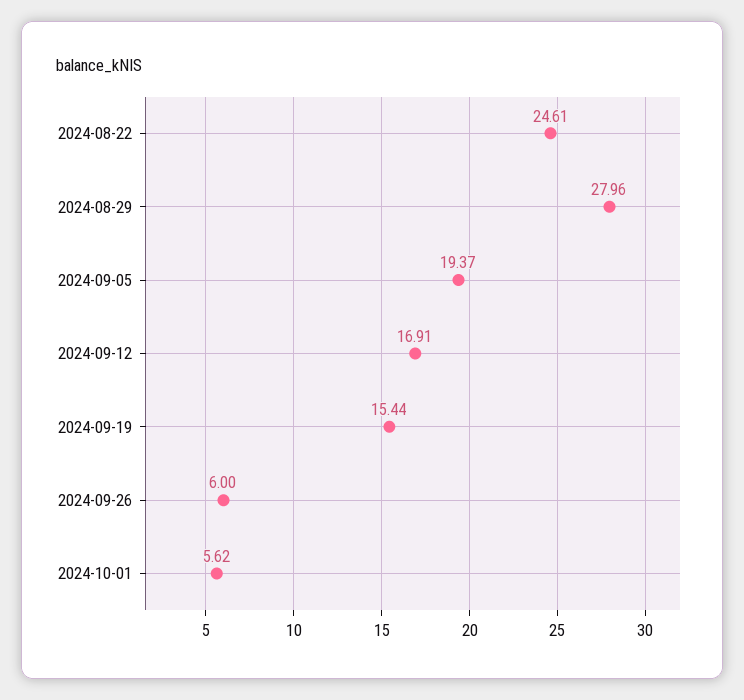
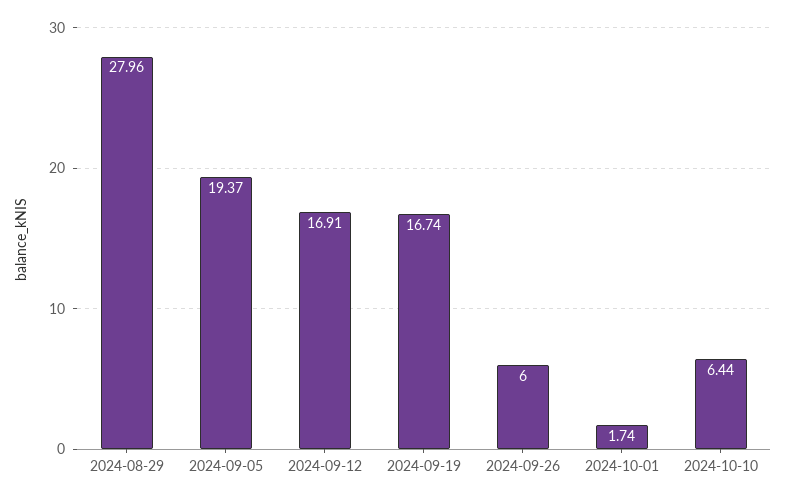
2024-08-22: 24.61 -> none
2024-09-19: 15.44 -> 16.74
2024-10-01: 5.62 -> 1.74
2024-10-10: none -> 6.44

